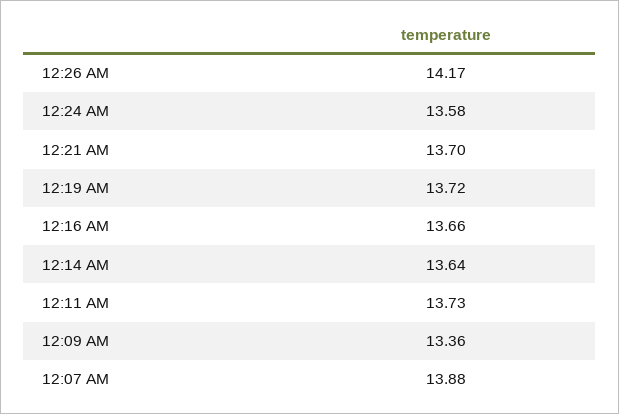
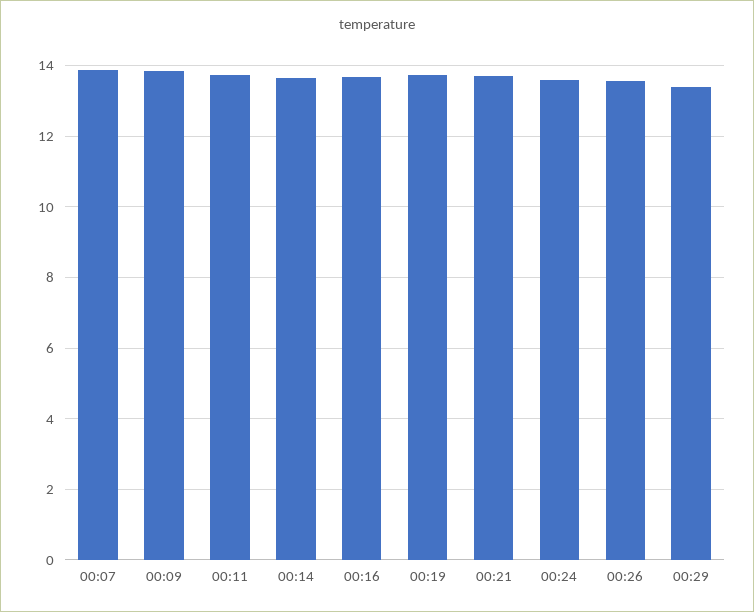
12:26 AM: 14.17 -> 13.6
12:09 AM: 13.36 -> 13.8
00:29: none -> 13.4

